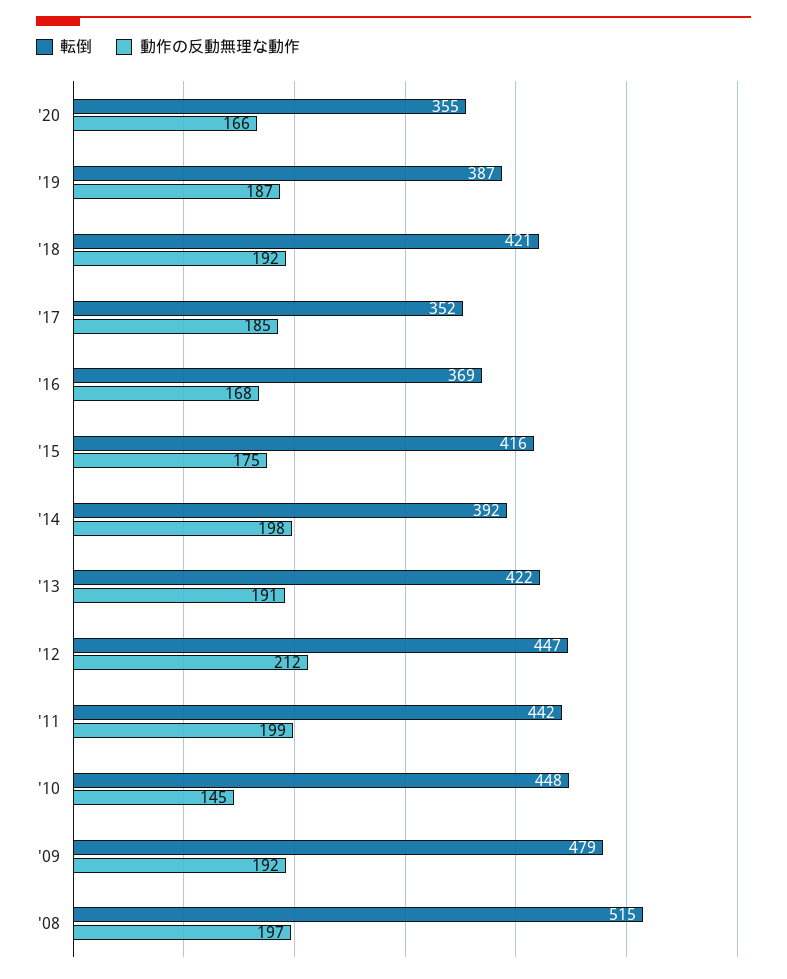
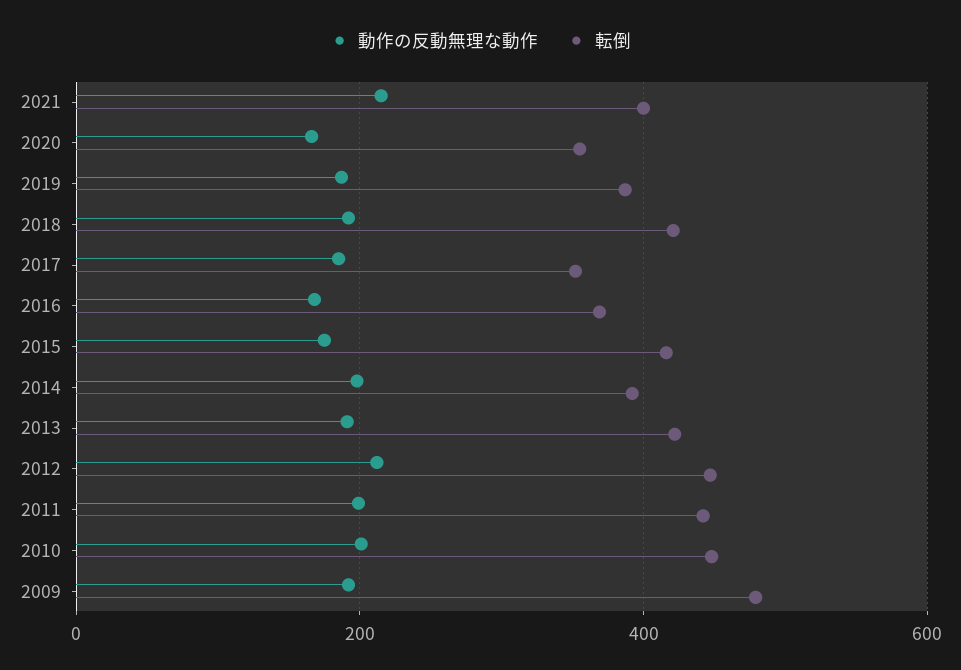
動作の反動無理な動作, '10: 145 -> 200
転倒, '08: 515 -> none
動作の反動無理な動作, '08: 197 -> none
動作の反動無理な動作, 2021: none -> 220
転倒, 2021: none -> 400

